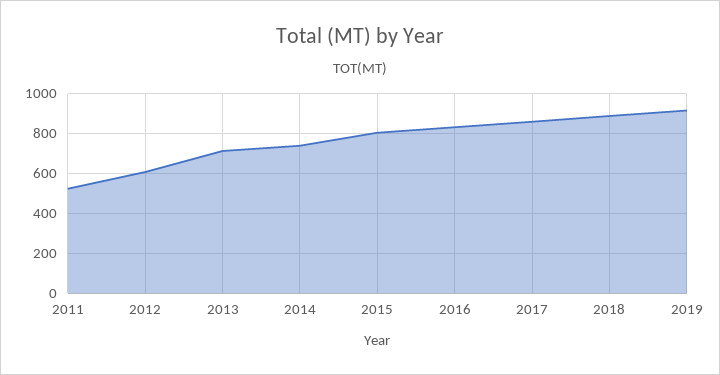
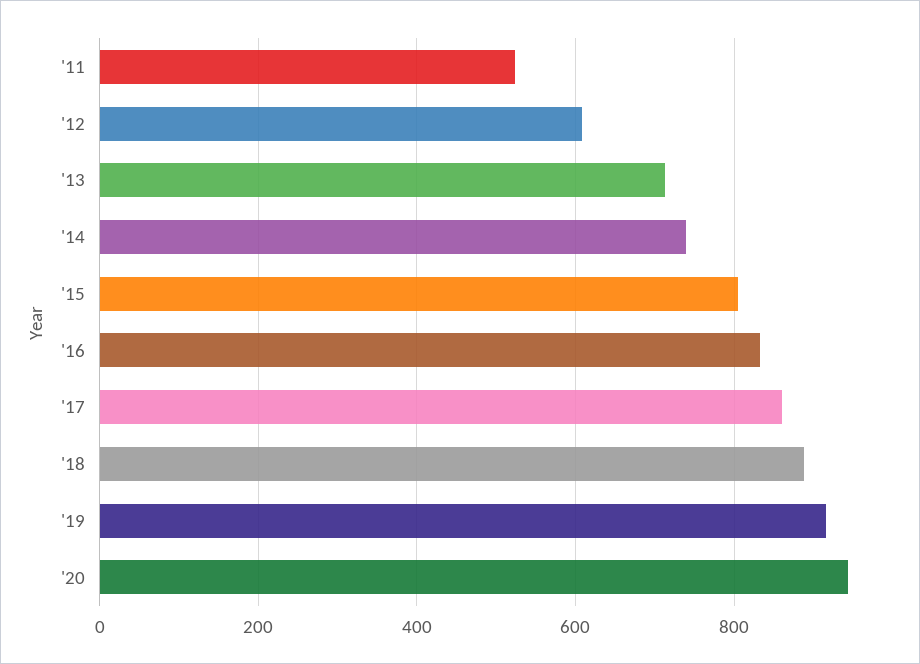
'20: none -> 940

